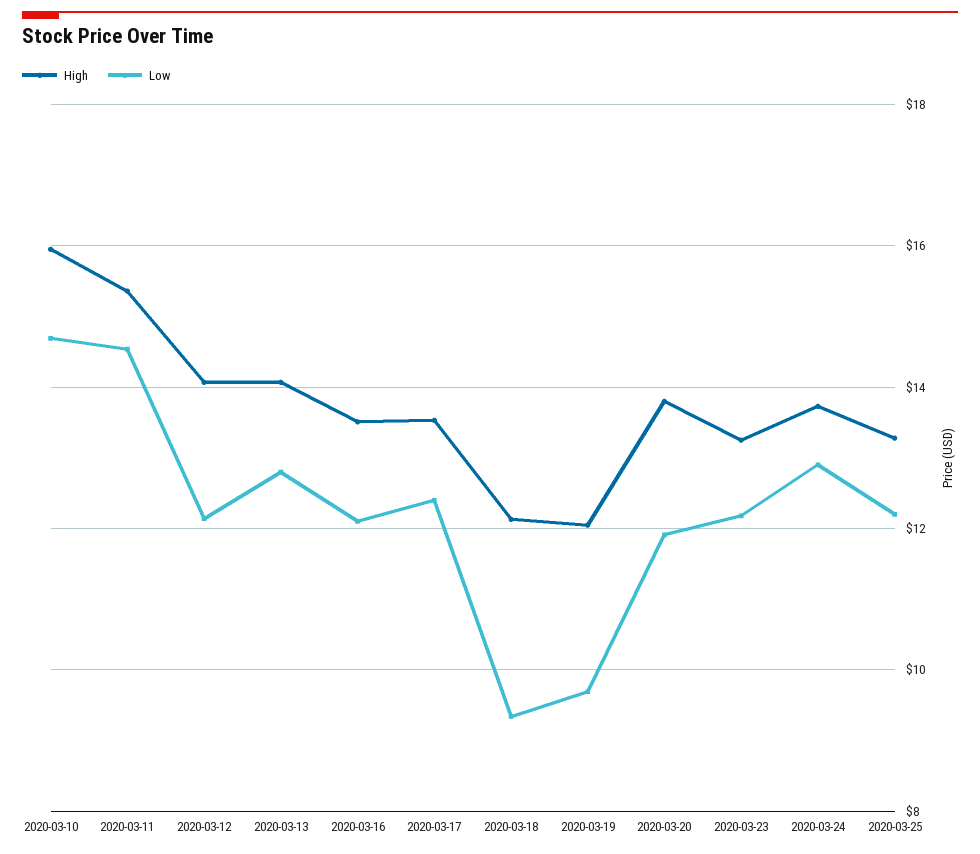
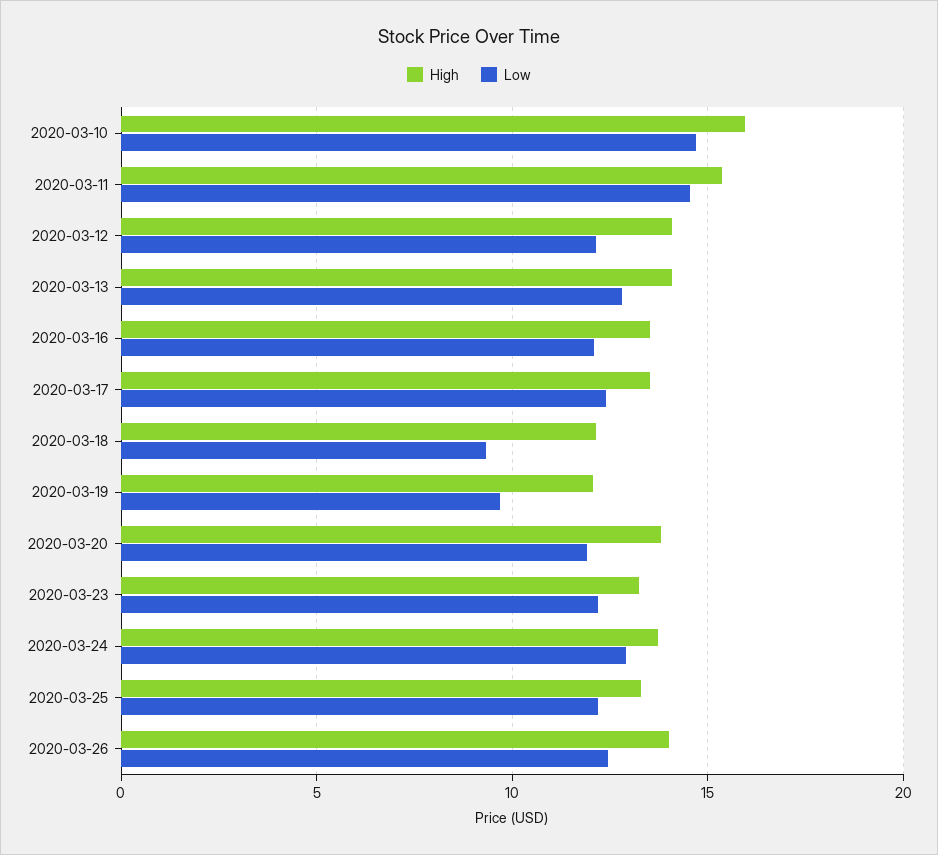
High, 2020-03-26: none -> 14
Low, 2020-03-26: none -> 12.5

